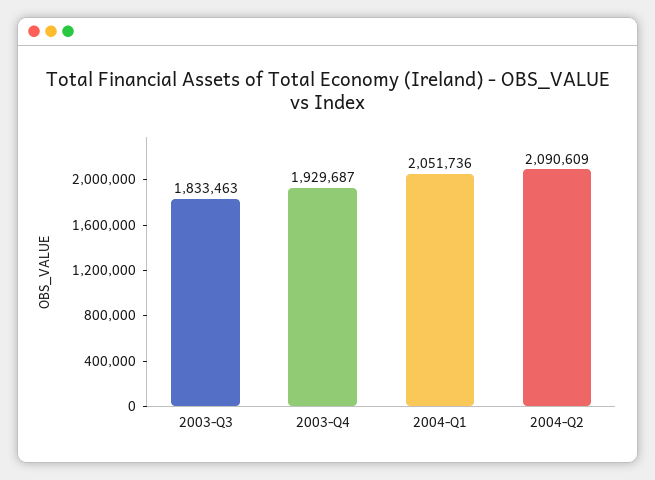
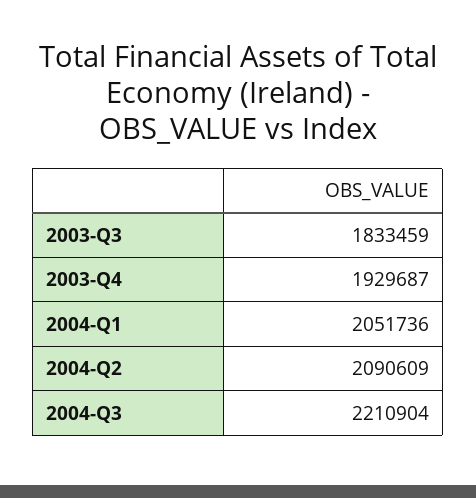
2003-Q3: 1833463 -> 1833459
2004-Q3: none -> 2210904

